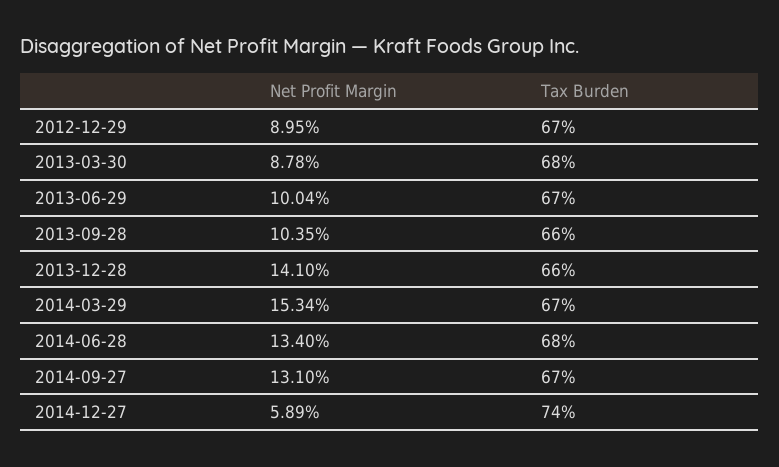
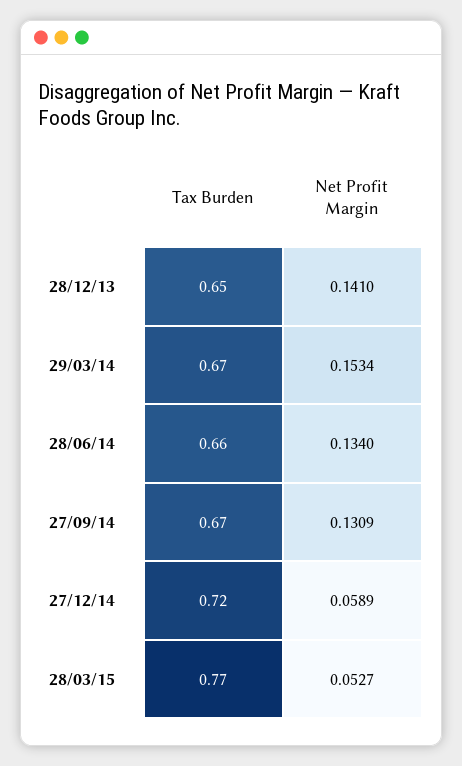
Net Profit Margin, 2012-12-29: 0.0895 -> none
Tax Burden, 2012-12-29: 0.67 -> none
Net Profit Margin, 2013-03-30: 0.0878 -> none
Tax Burden, 2013-03-30: 0.68 -> none
Net Profit Margin, 2013-06-29: 0.1004 -> none
Tax Burden, 2013-06-29: 0.67 -> none
Net Profit Margin, 2013-09-28: 0.1035 -> none
Tax Burden, 2013-09-28: 0.66 -> none
Tax Burden, 2013-12-28: 0.66 -> 0.65
Tax Burden, 2014-06-28: 0.68 -> 0.66
Net Profit Margin, 2014-09-27: 0.131 -> 0.1309
Tax Burden, 2014-12-27: 0.74 -> 0.72
Tax Burden, 28/03/15: none -> 0.77
Net Profit Margin, 28/03/15: none -> 0.0527

